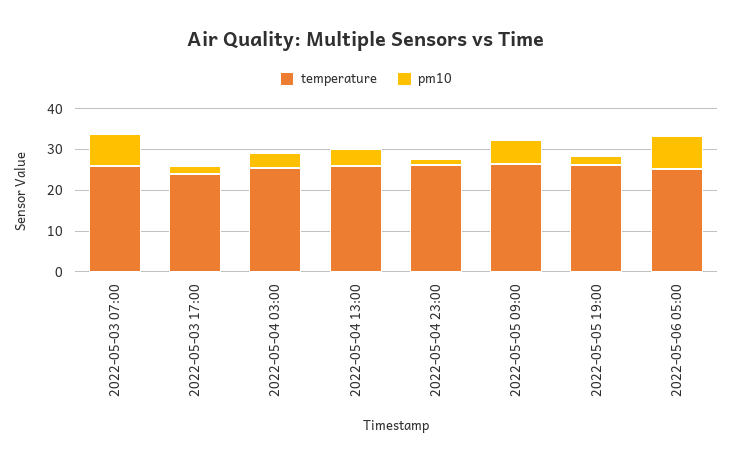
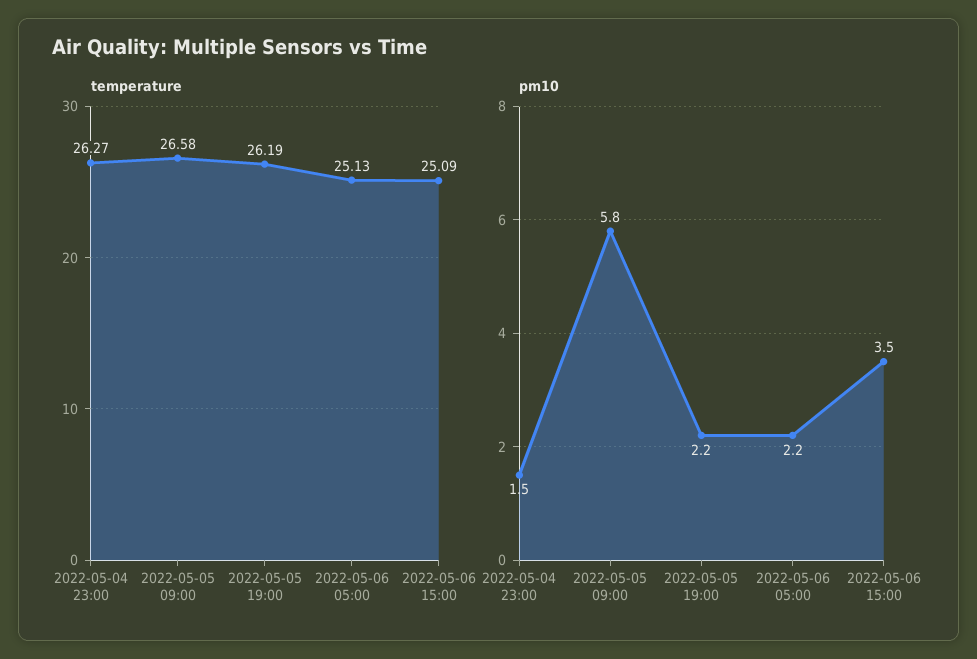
temperature, 2022-05-03 07:00: 26 -> none
pm10, 2022-05-03 07:00: 8 -> none
temperature, 2022-05-03 17:00: 24 -> none
pm10, 2022-05-03 17:00: 2 -> none
temperature, 2022-05-04 03:00: 26 -> none
pm10, 2022-05-04 03:00: 4 -> none
temperature, 2022-05-04 13:00: 26 -> none
pm10, 2022-05-04 13:00: 4 -> none
pm10, 2022-05-06 05:00: 8 -> 2.2
temperature, 2022-05-06 15:00: none -> 25.09
pm10, 2022-05-06 15:00: none -> 3.5

